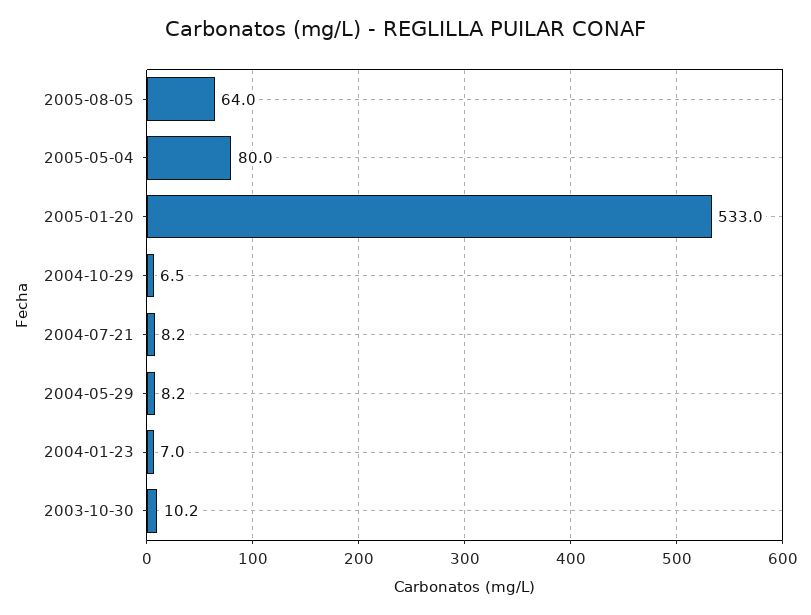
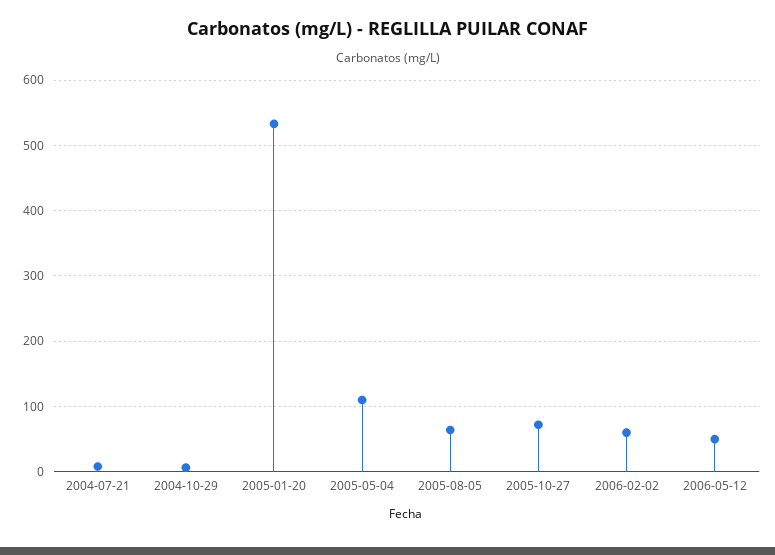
2005-05-04: 80 -> 110
2004-05-29: 8.2 -> none
2004-01-23: 7 -> none
2003-10-30: 10.2 -> none
2005-10-27: none -> 70
2006-02-02: none -> 60
2006-05-12: none -> 50

